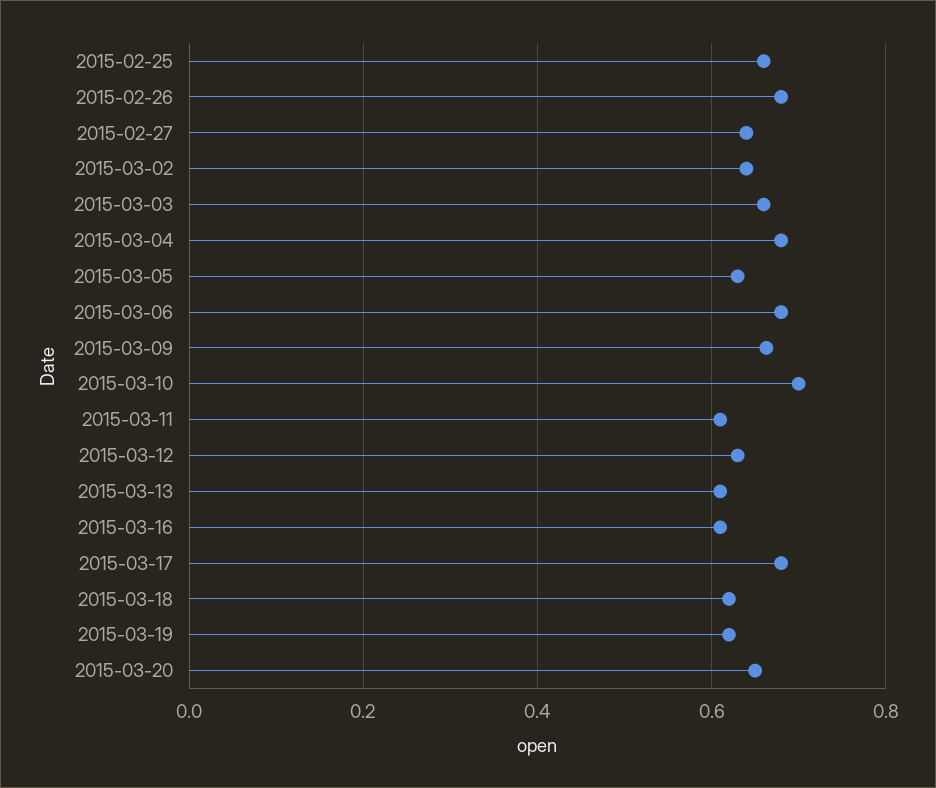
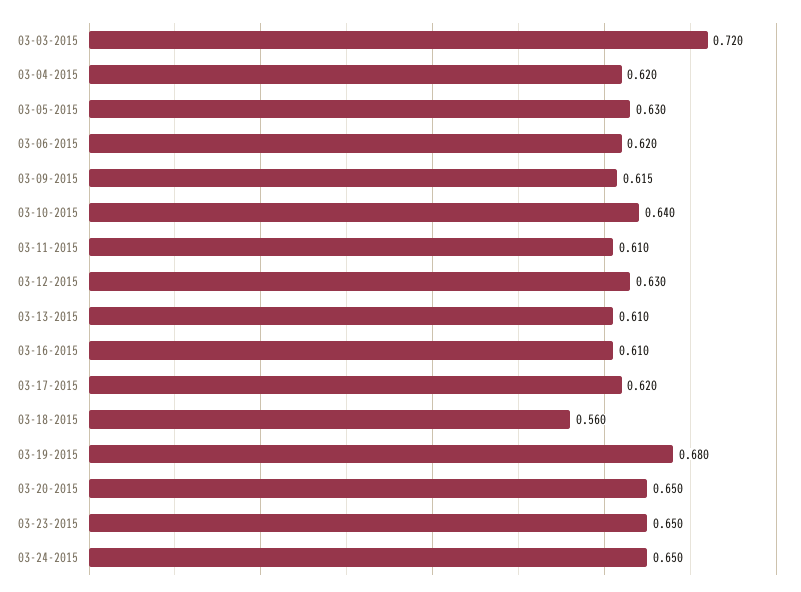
2015-02-25: 0.66 -> none
2015-02-26: 0.68 -> none
2015-02-27: 0.64 -> none
2015-03-02: 0.64 -> none
2015-03-03: 0.66 -> 0.72
2015-03-04: 0.68 -> 0.62
2015-03-06: 0.68 -> 0.62
2015-03-09: 0.66 -> 0.615
2015-03-10: 0.7 -> 0.64
2015-03-17: 0.68 -> 0.62
2015-03-18: 0.62 -> 0.56
2015-03-19: 0.62 -> 0.68
03-23-2015: none -> 0.65
03-24-2015: none -> 0.65

